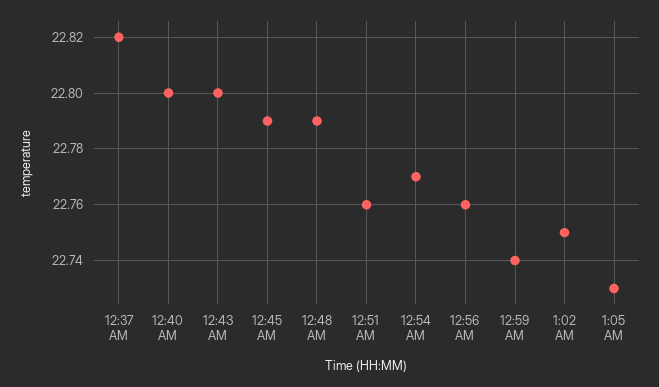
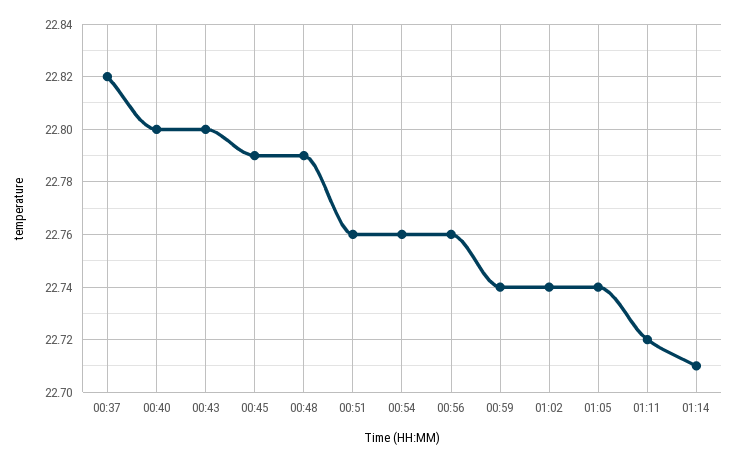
12:54 AM: 22.77 -> 22.76
1:02 AM: 22.75 -> 22.74
1:05 AM: 22.73 -> 22.74
01:11: none -> 22.72
01:14: none -> 22.71

